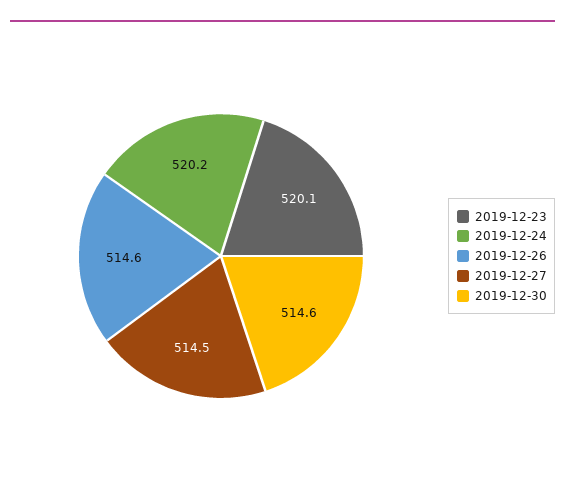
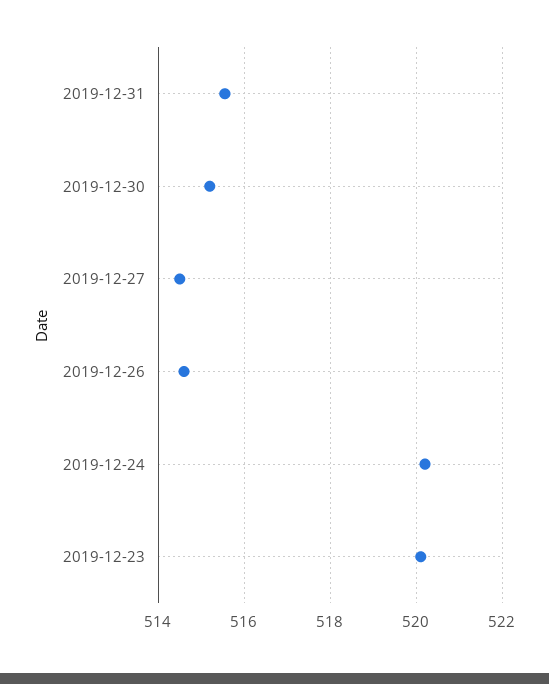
2019-12-30: 514.6 -> 515.2
2019-12-31: none -> 515.6

